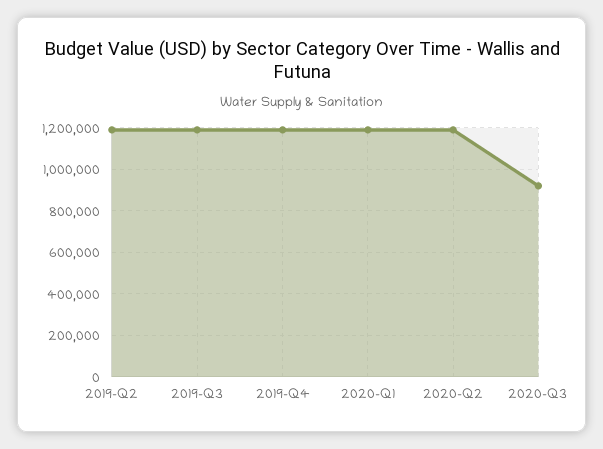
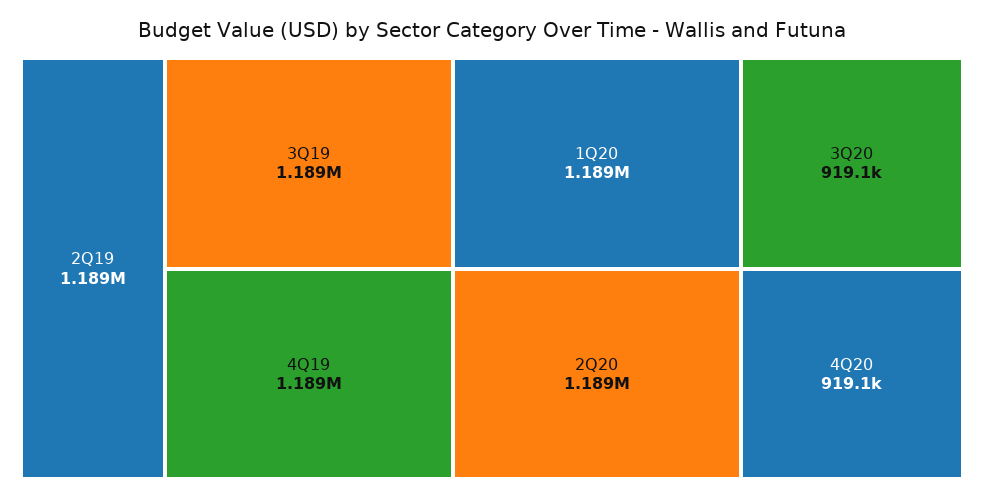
4Q20: none -> 919100

